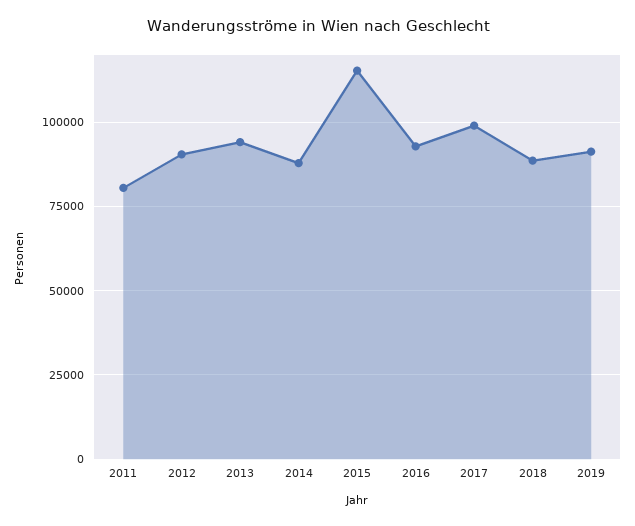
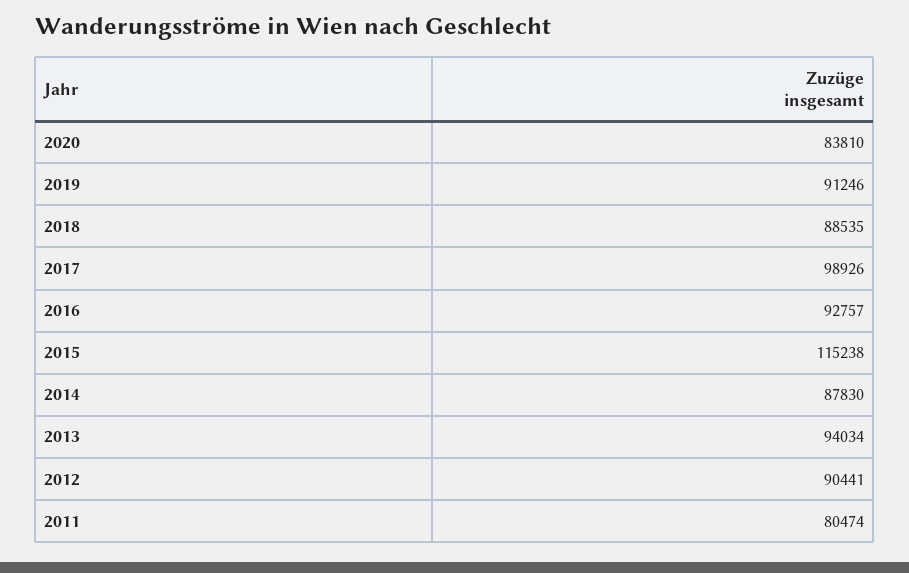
2020: none -> 83810

